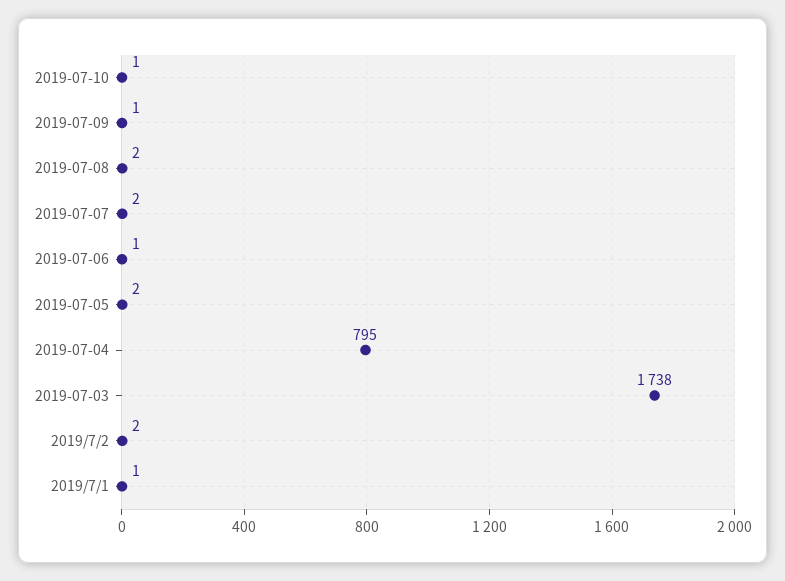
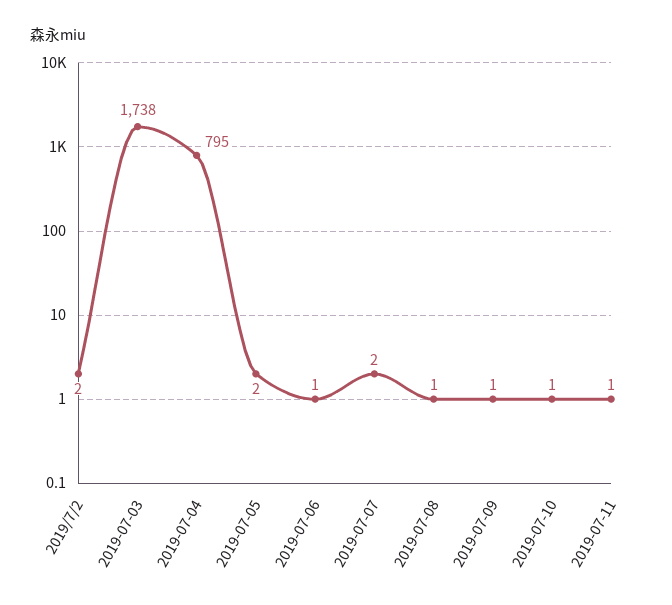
2019-07-08: 2 -> 1
2019/7/1: 1 -> none
2019-07-11: none -> 1

